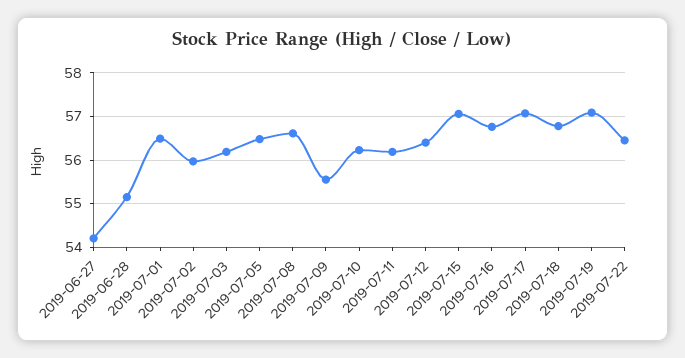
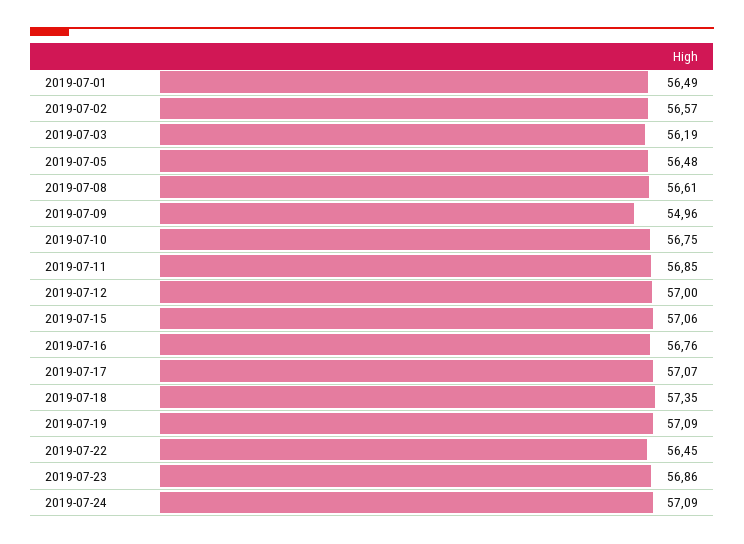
2019-06-27: 54.2 -> none
2019-06-28: 55.2 -> none
2019-07-02: 56 -> 56.57
2019-07-09: 55.6 -> 54.96
2019-07-10: 56.2 -> 56.75
2019-07-11: 56.2 -> 56.85
2019-07-12: 56.4 -> 57
2019-07-18: 56.8 -> 57.35
2019-07-23: none -> 56.86
2019-07-24: none -> 57.09

